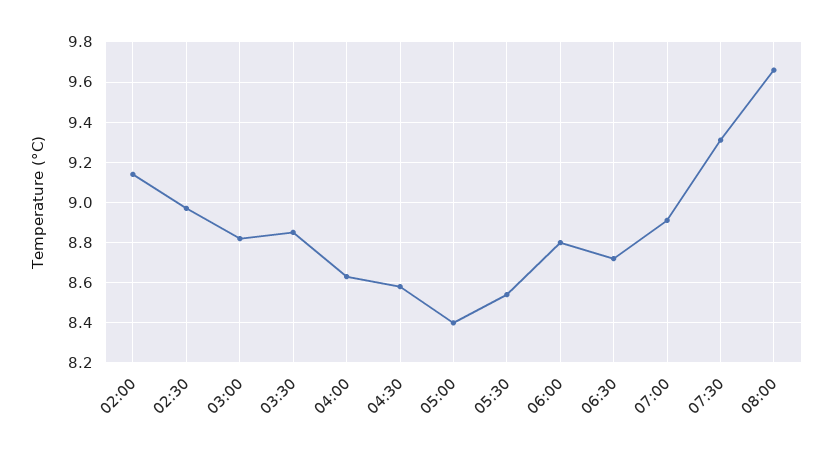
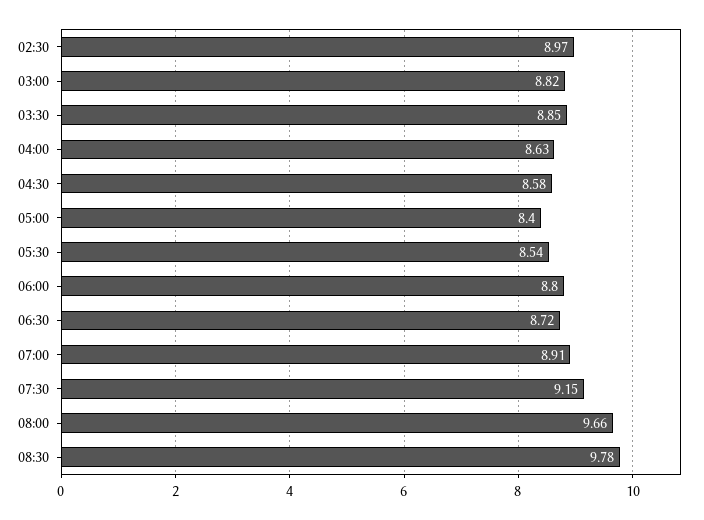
02:00: 9.15 -> none
07:30: 9.3 -> 9.15
08:30: none -> 9.78

